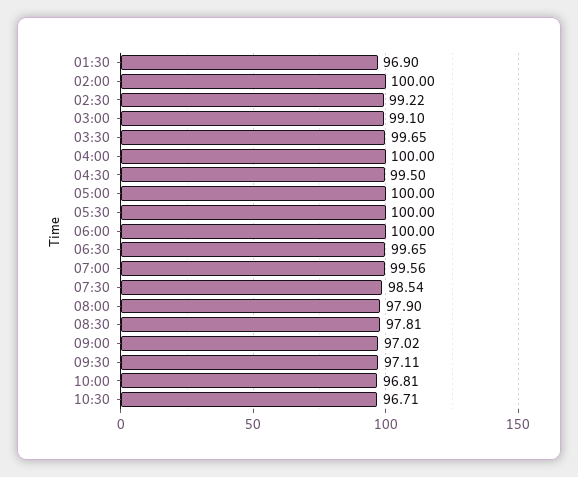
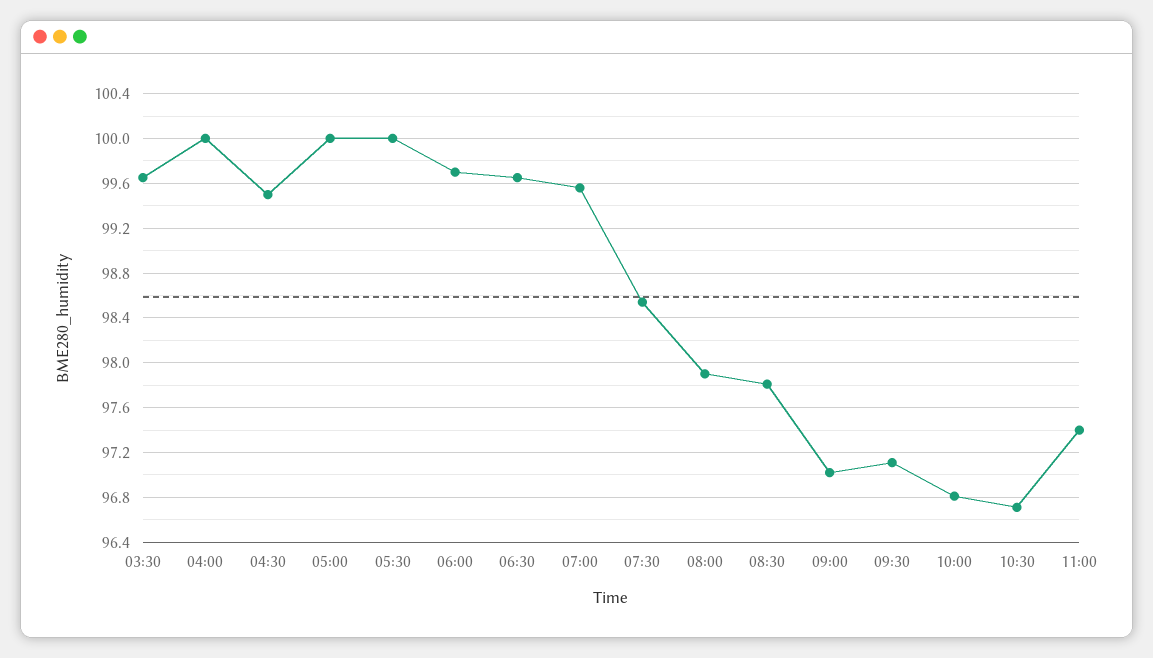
01:30: 96.9 -> none
02:00: 100 -> none
02:30: 99.22 -> none
03:00: 99.1 -> none
06:00: 100 -> 99.7
11:00: none -> 97.4

